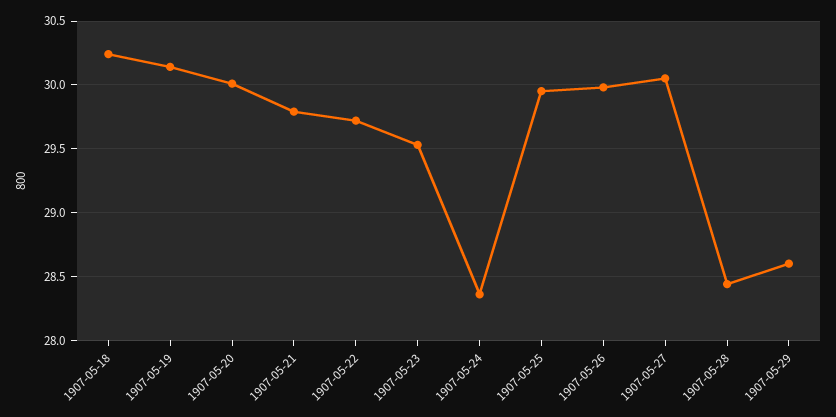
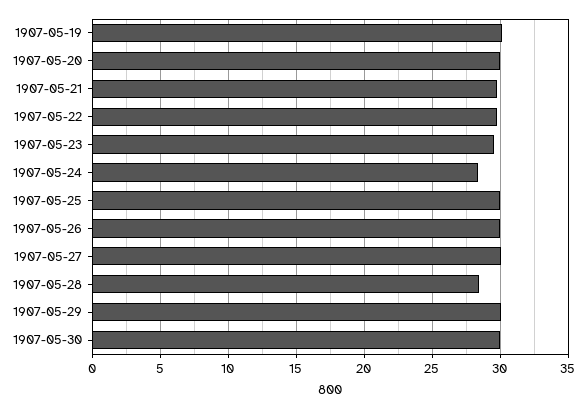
1907-05-18: 30.25 -> none
1907-05-29: 28.6 -> 30
1907-05-30: none -> 30

